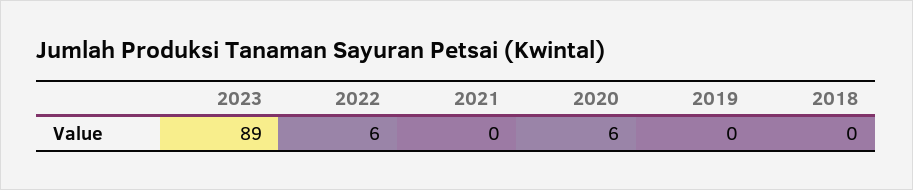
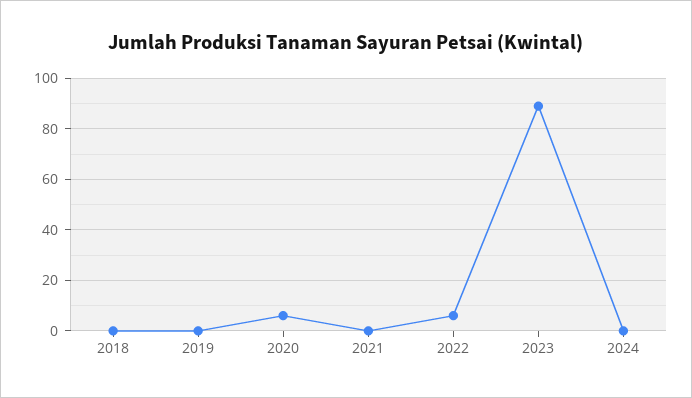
2024: none -> 0

